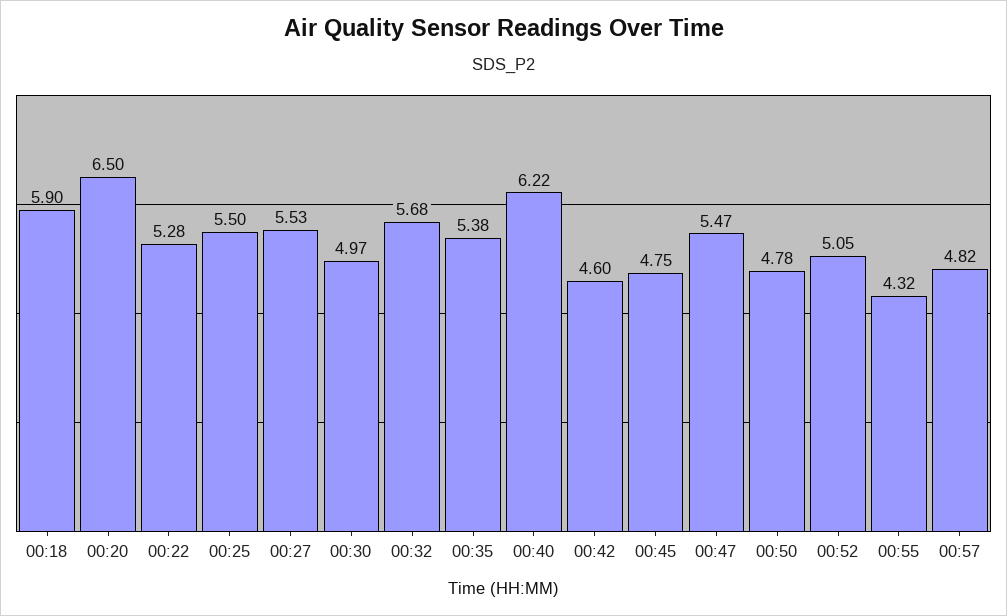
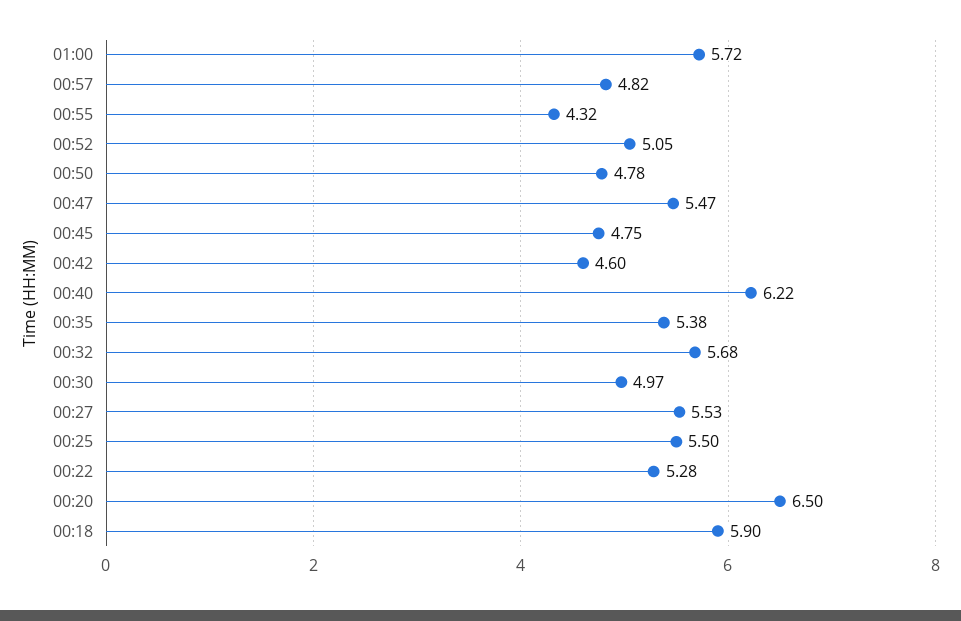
01:00: none -> 5.72

